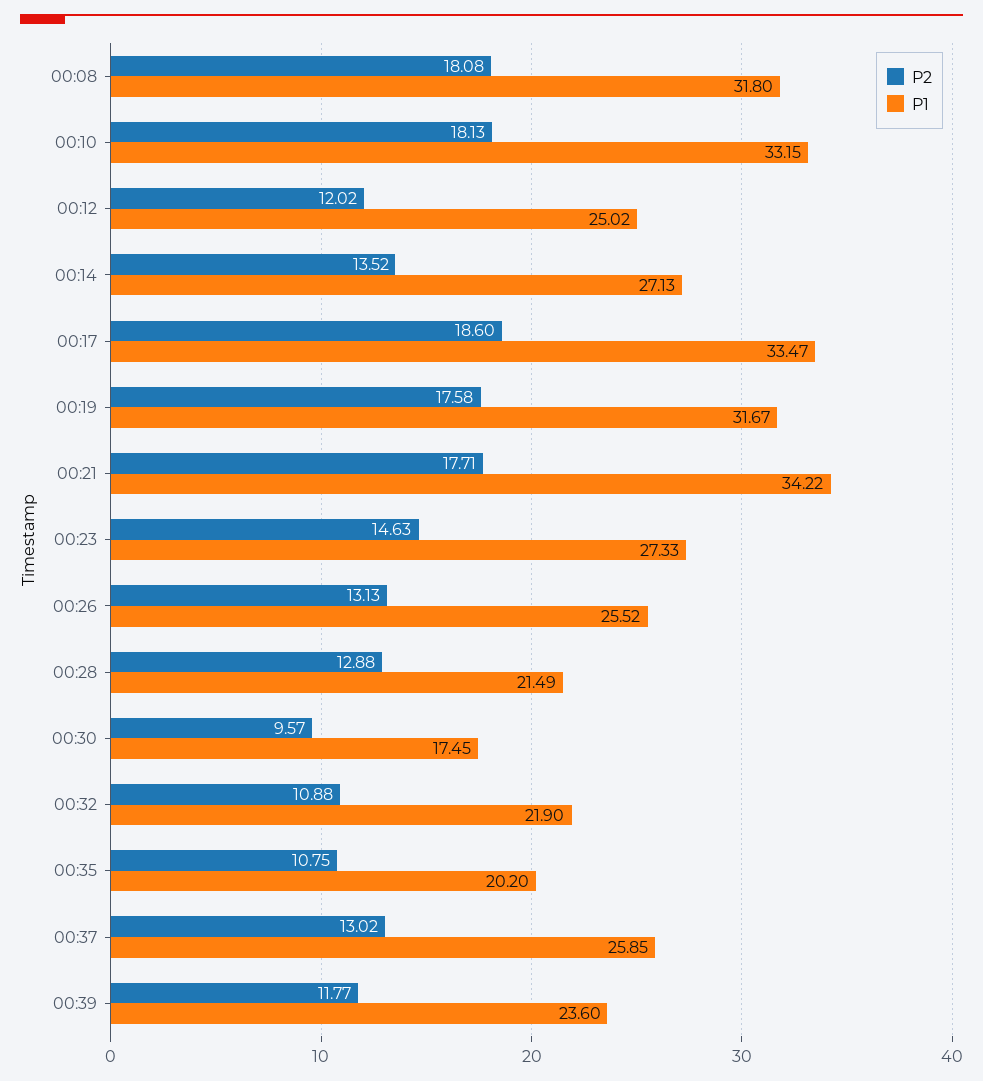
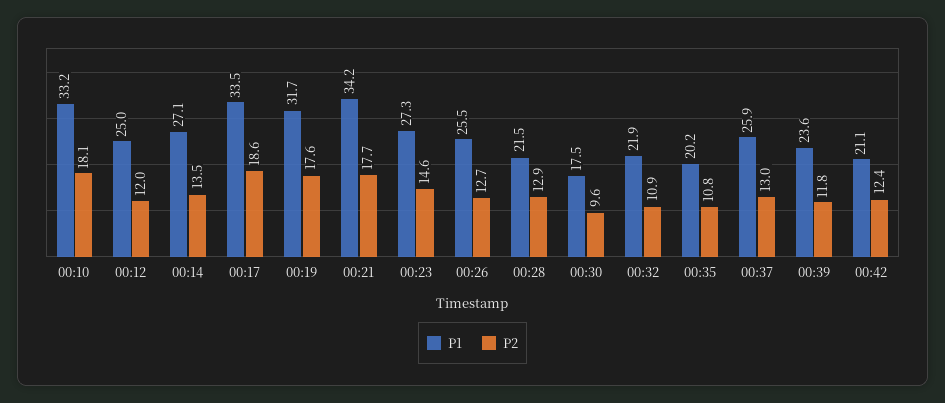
P2, 00:08: 18.08 -> none
P1, 00:08: 31.8 -> none
P2, 00:26: 13.13 -> 12.7
P1, 00:42: none -> 21.1
P2, 00:42: none -> 12.4

